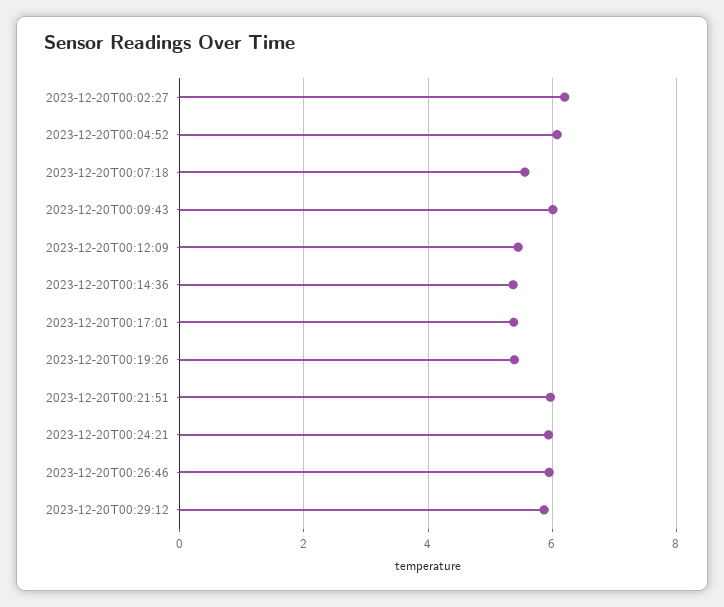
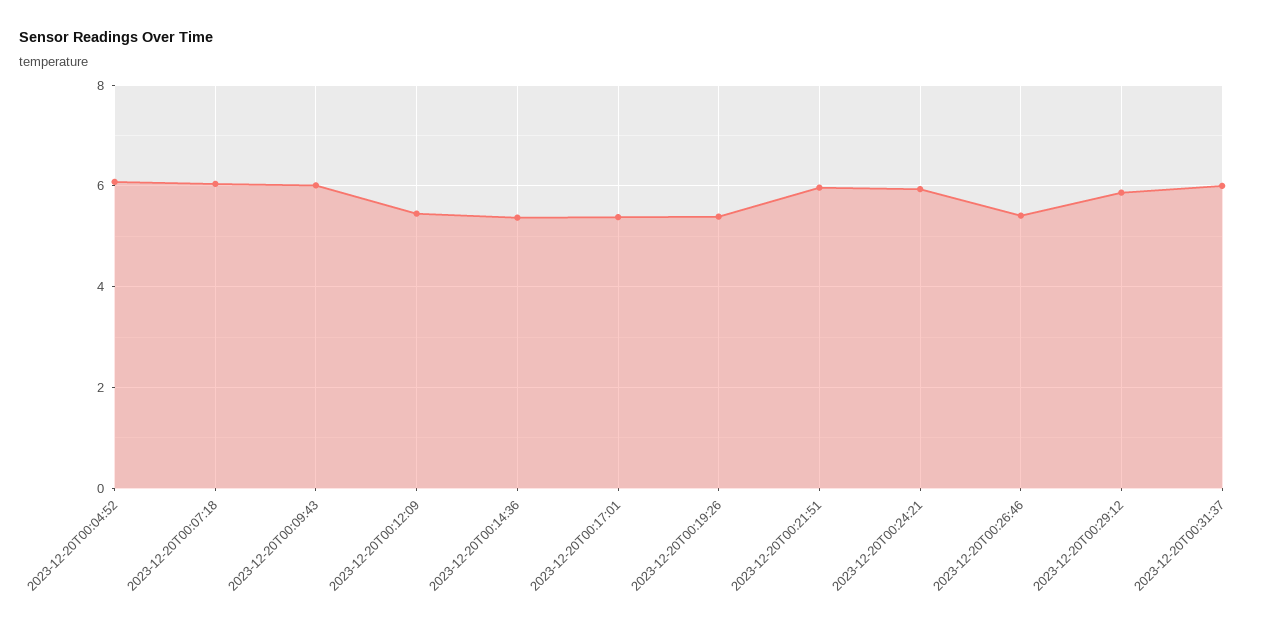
2023-12-20T00:02:27: 6.2 -> none
2023-12-20T00:07:18: 5.6 -> 6
2023-12-20T00:26:46: 6 -> 5.4
2023-12-20T00:31:37: none -> 6

